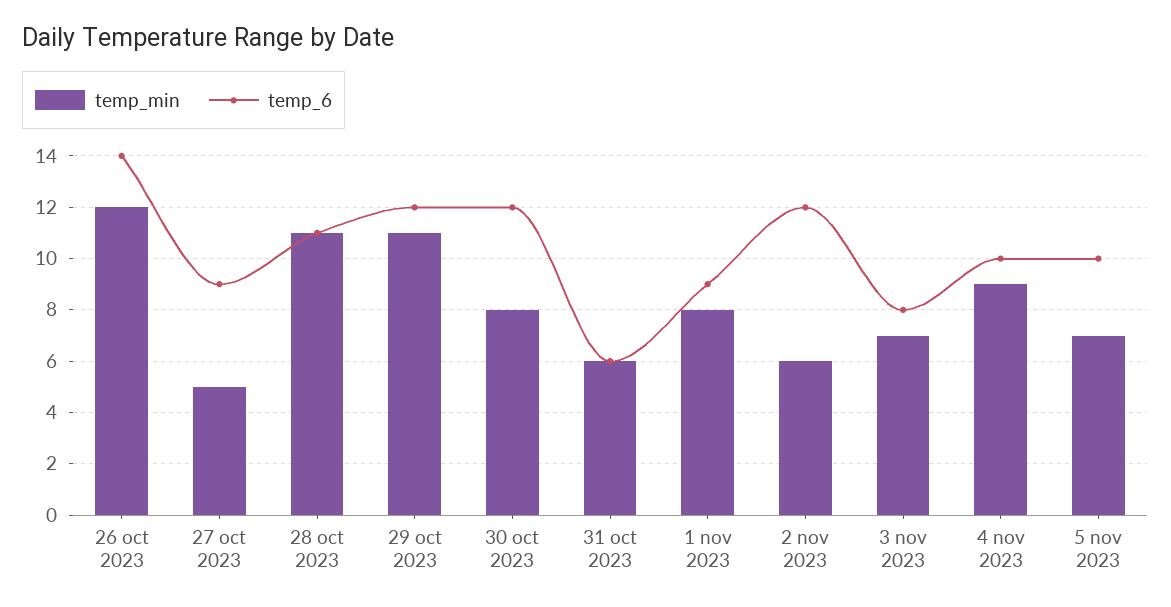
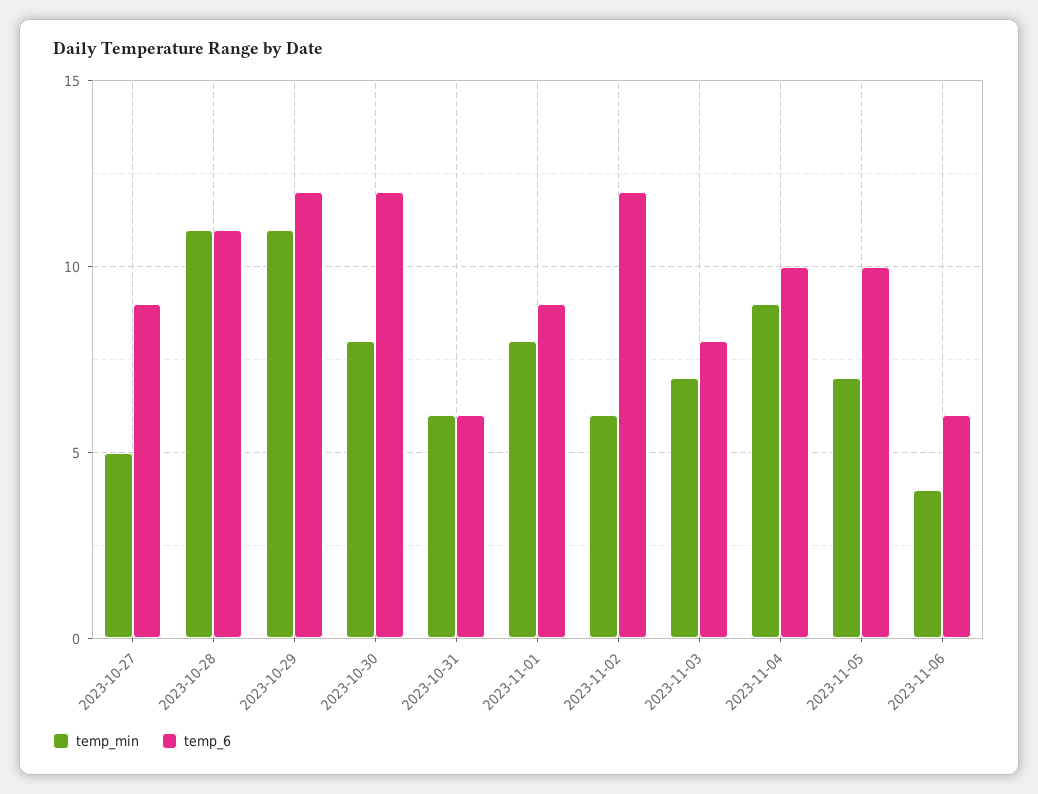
temp_min, 26 oct 2023: 12 -> none
temp_6, 26 oct 2023: 14 -> none
temp_min, 2023-11-06: none -> 4
temp_6, 2023-11-06: none -> 6

